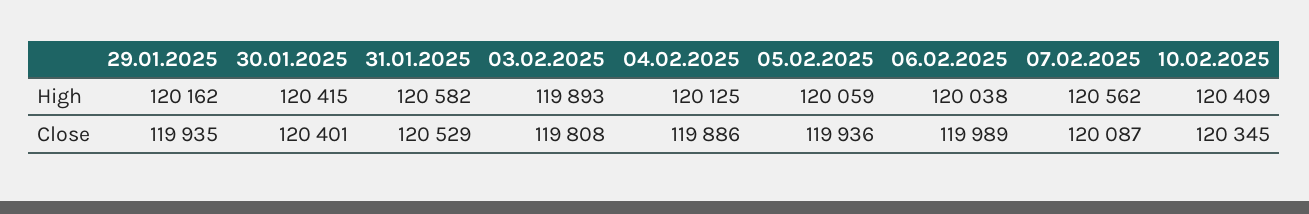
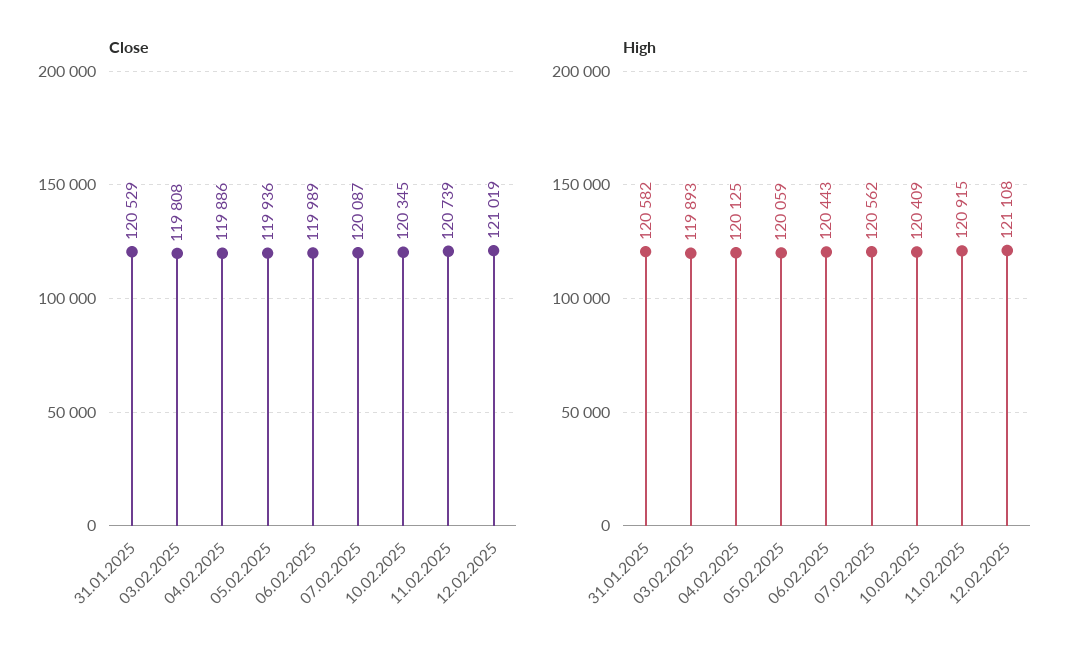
High, 29.01.2025: 120162 -> none
High, 30.01.2025: 120415 -> none
High, 06.02.2025: 120038 -> 120443
Close, 29.01.2025: 119935 -> none
Close, 30.01.2025: 120401 -> none
Close, 11.02.2025: none -> 120739
Close, 12.02.2025: none -> 121019
High, 11.02.2025: none -> 120915
High, 12.02.2025: none -> 121108

